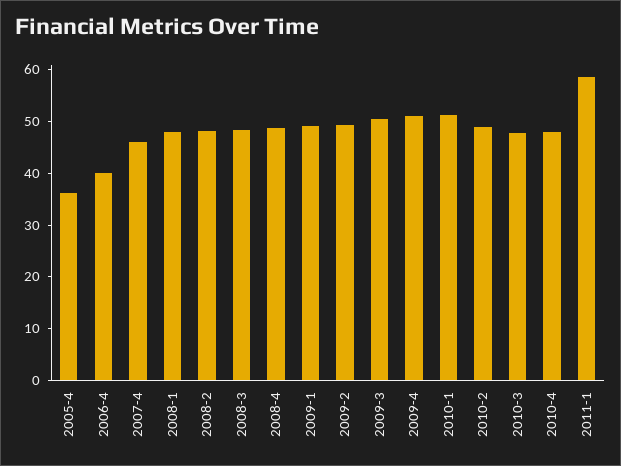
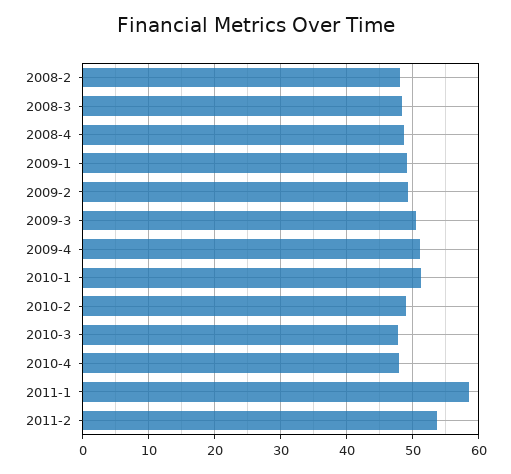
2005-4: 36 -> none
2006-4: 40 -> none
2007-4: 46 -> none
2008-1: 48 -> none
2011-2: none -> 54

